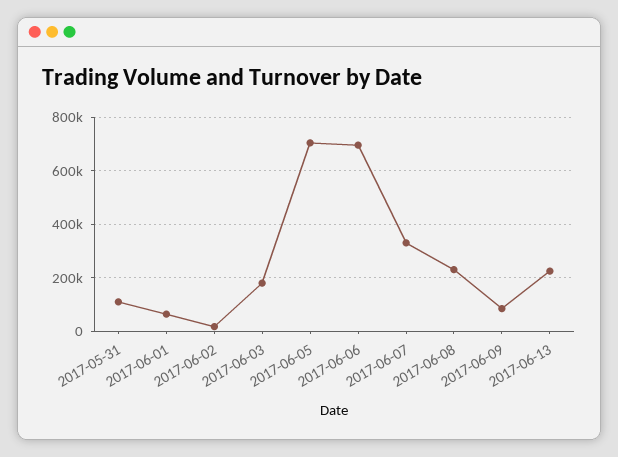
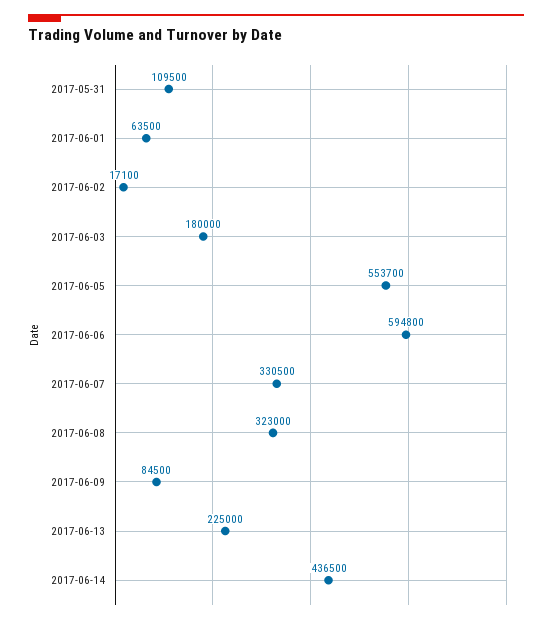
2017-06-05: 700000 -> 553700
2017-06-06: 700000 -> 594800
2017-06-08: 225000 -> 323000
2017-06-14: none -> 436500

